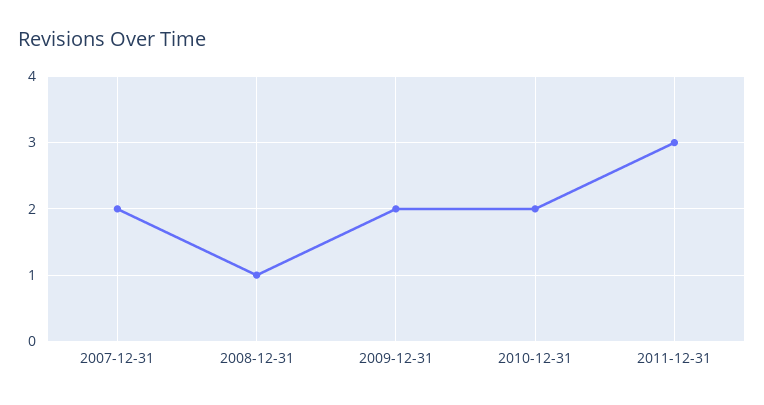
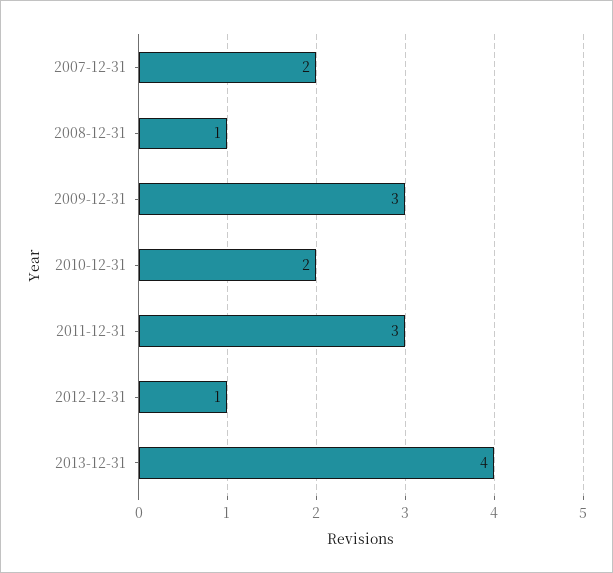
2009-12-31: 2 -> 3
2012-12-31: none -> 1
2013-12-31: none -> 4

